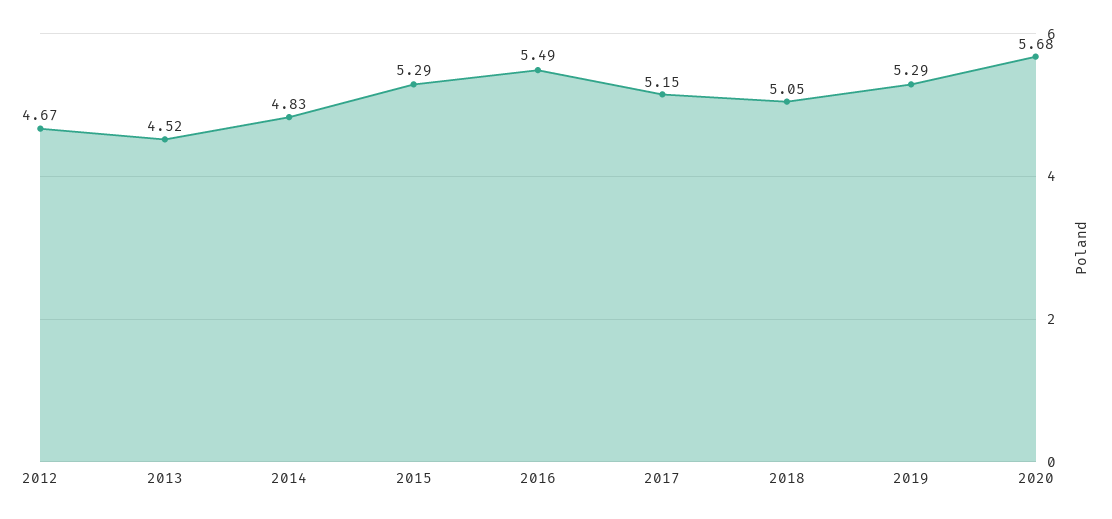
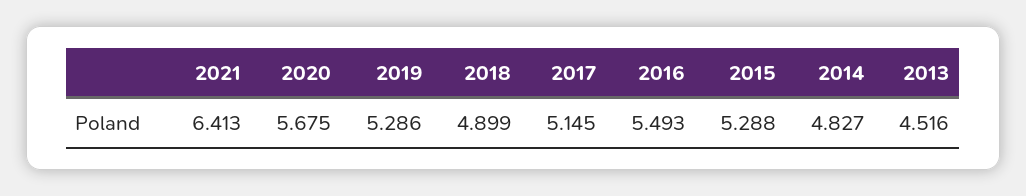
2012: 4.67 -> none
2018: 5.05 -> 4.899
2021: none -> 6.413

